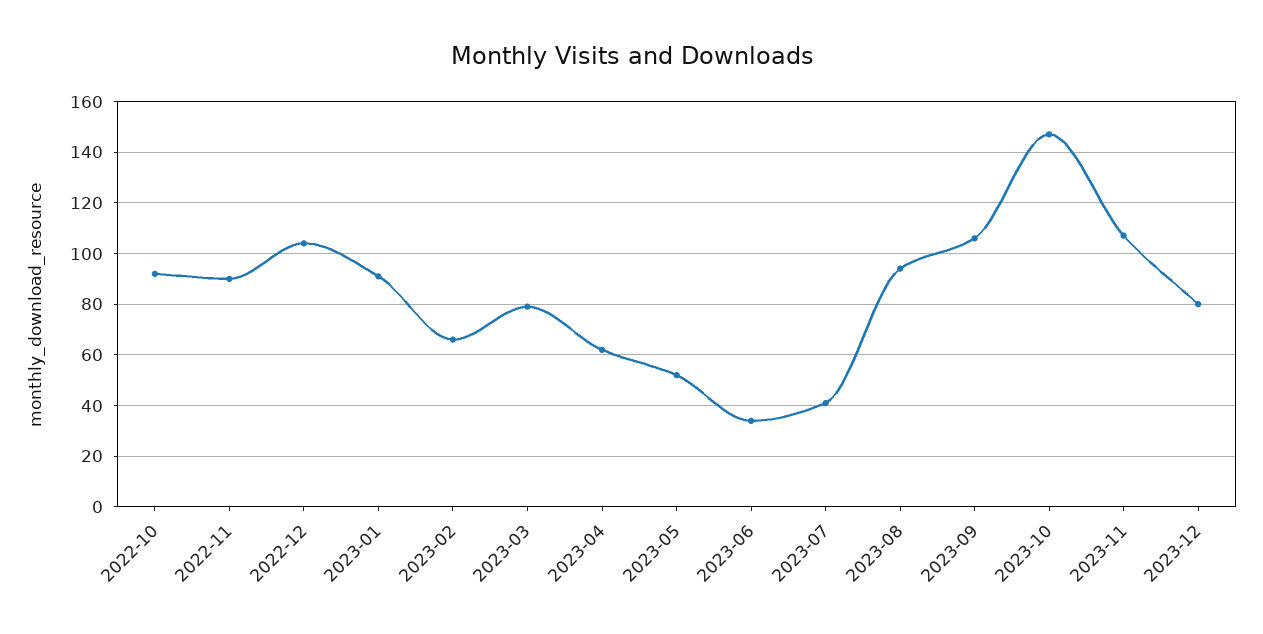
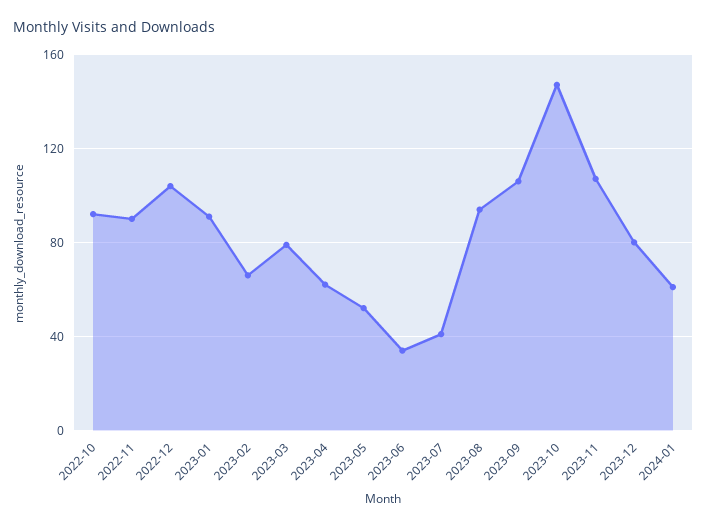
2024-01: none -> 60

